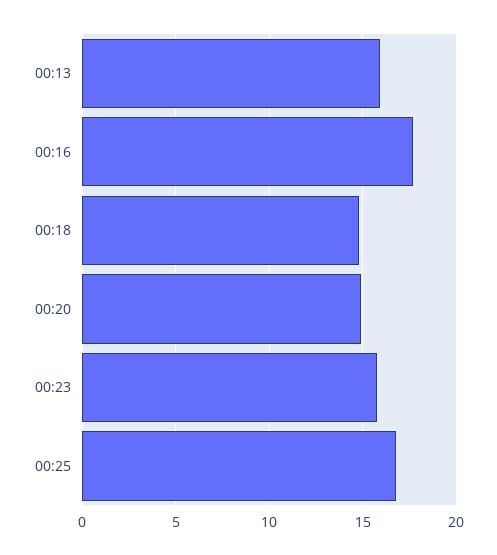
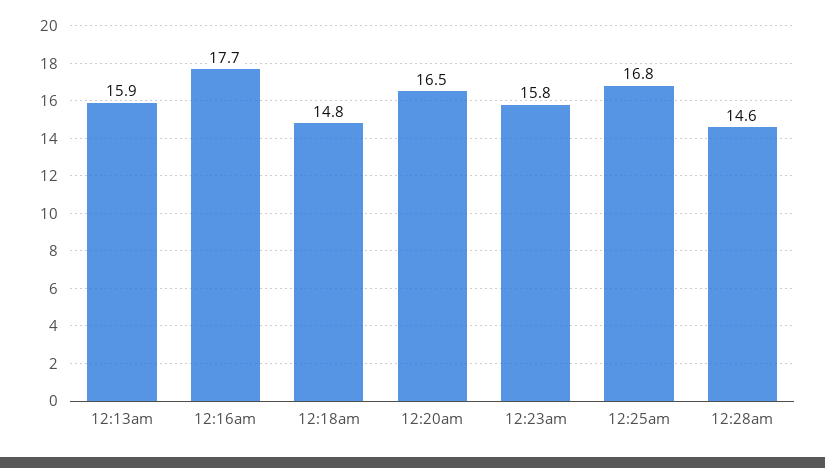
00:20: 15 -> 16.5
12:28am: none -> 14.6

